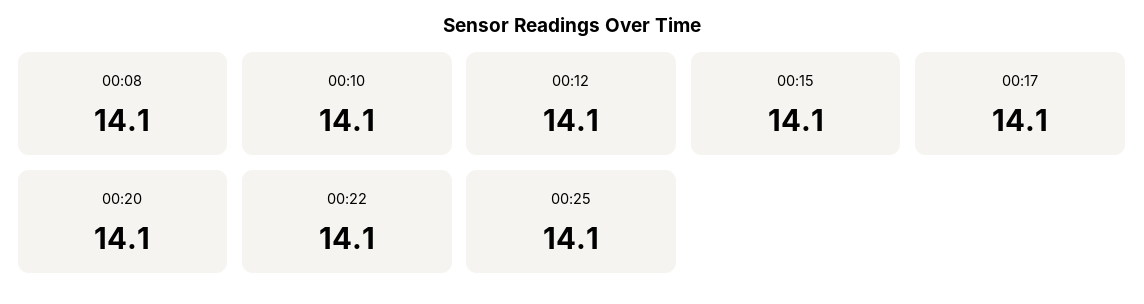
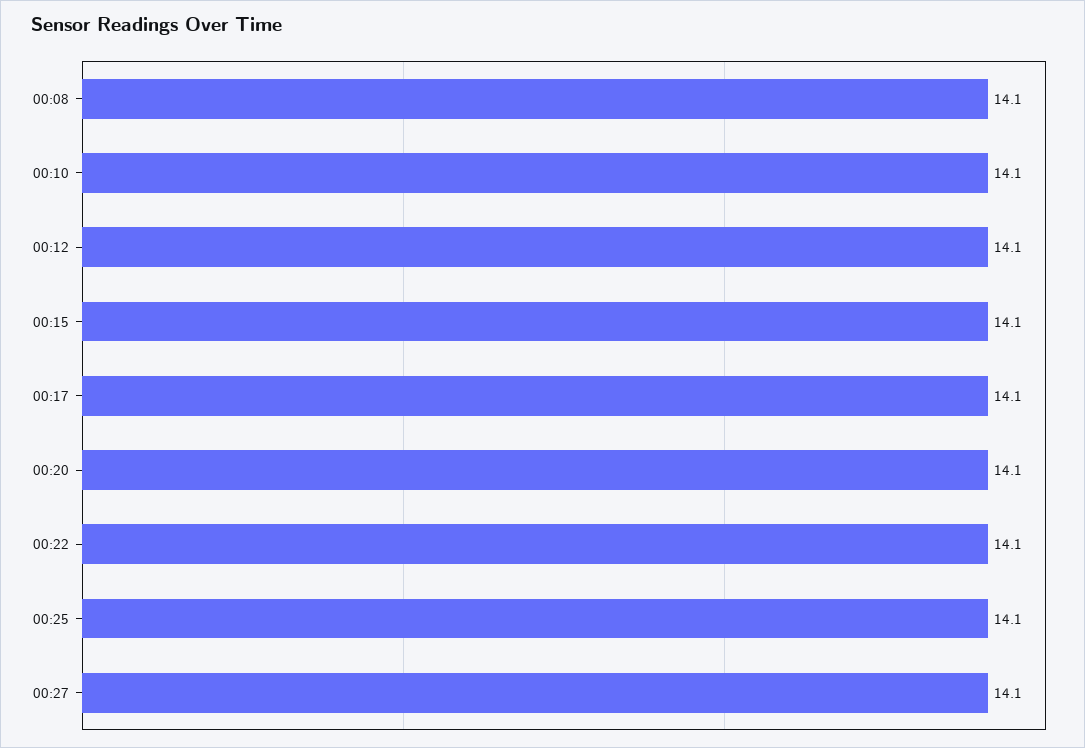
00:27: none -> 14.1

